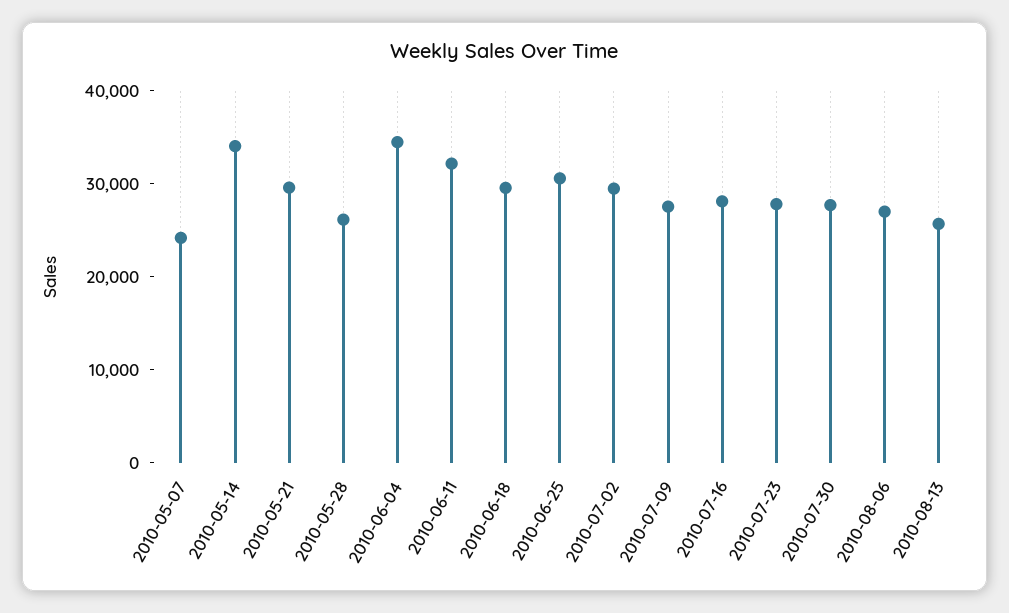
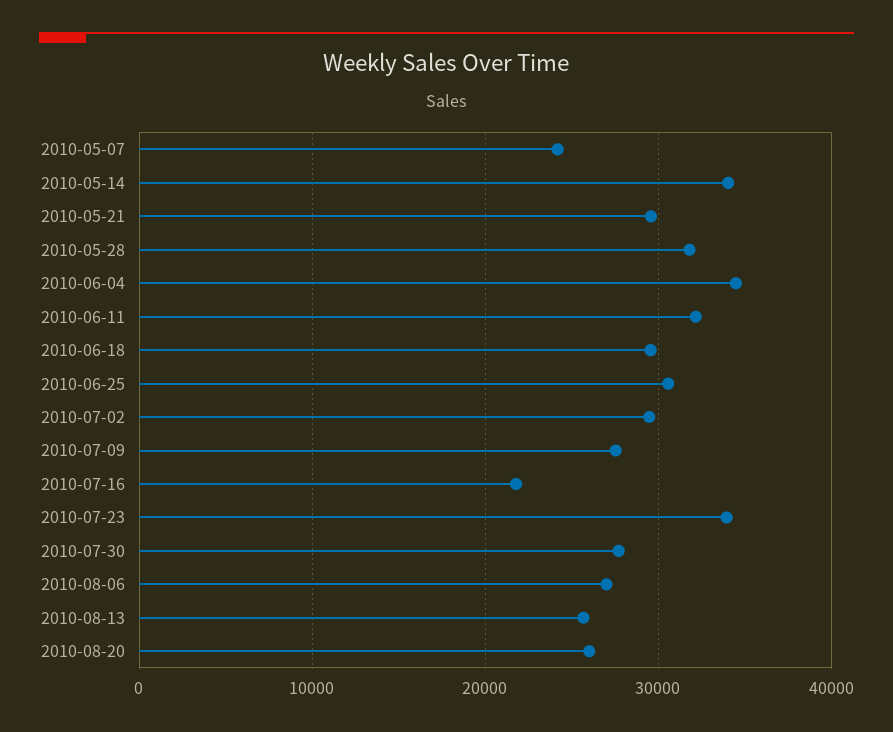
2010-05-28: 26000 -> 32000
2010-07-16: 28000 -> 22000
2010-07-23: 28000 -> 34000
2010-08-20: none -> 26000

